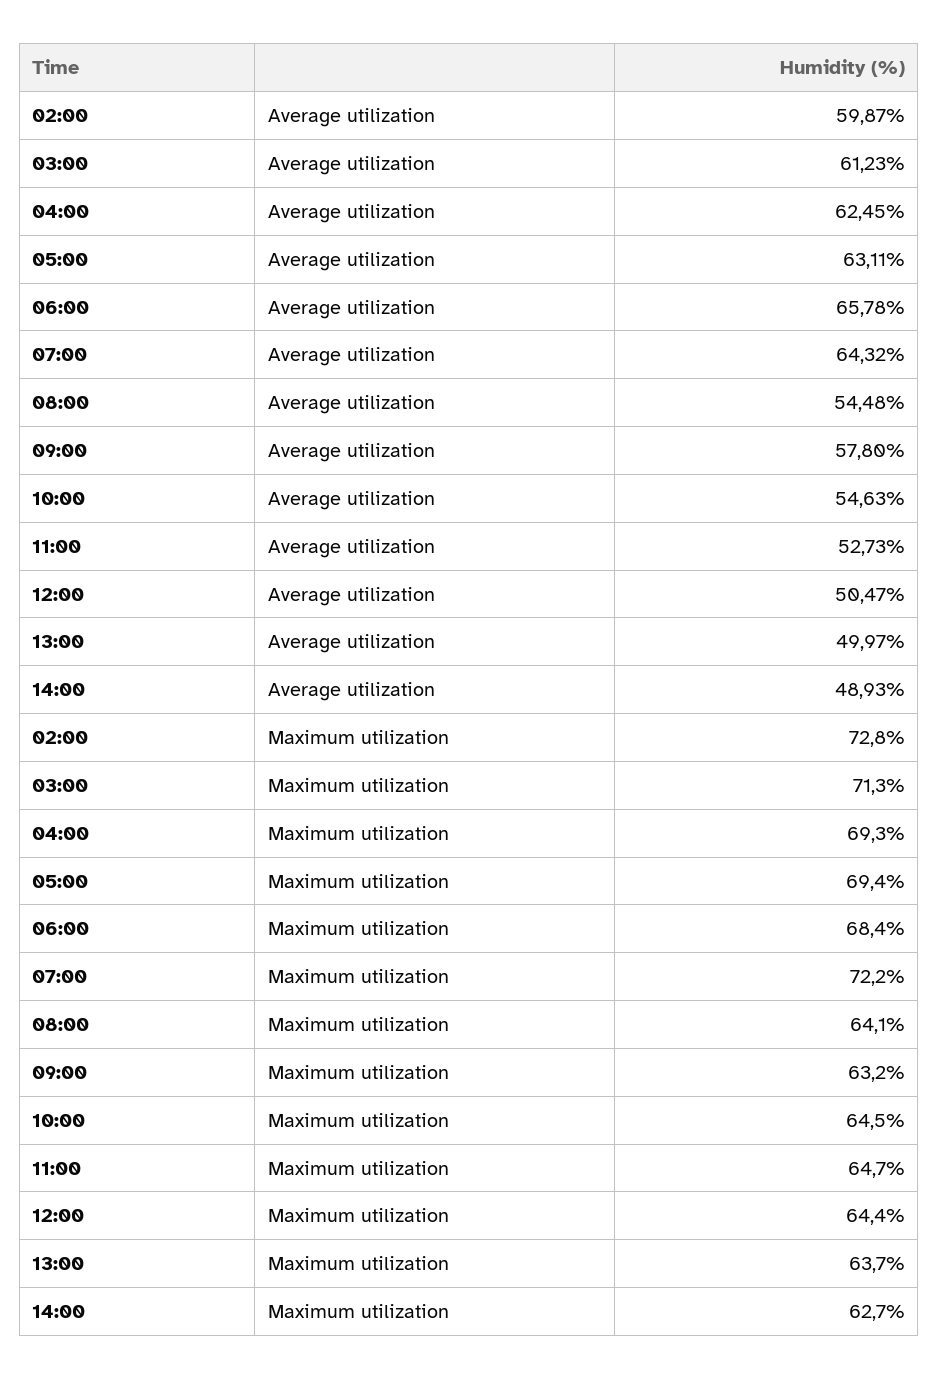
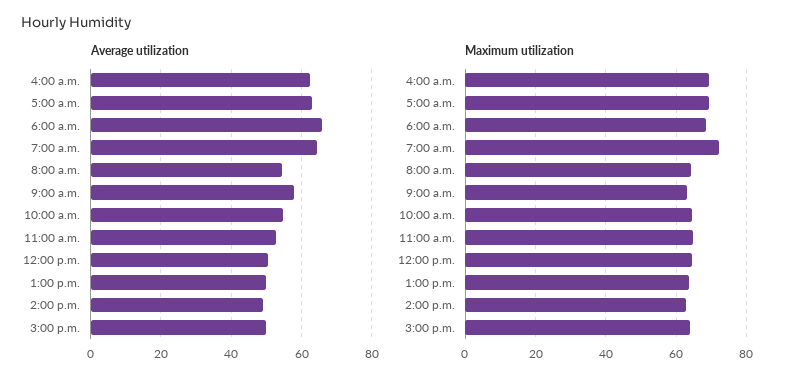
Average utilization, 02:00: 59.87 -> none
Average utilization, 03:00: 61.23 -> none
Maximum utilization, 02:00: 72.8 -> none
Maximum utilization, 03:00: 71.3 -> none
Average utilization, 3:00 p.m.: none -> 50
Maximum utilization, 3:00 p.m.: none -> 64

